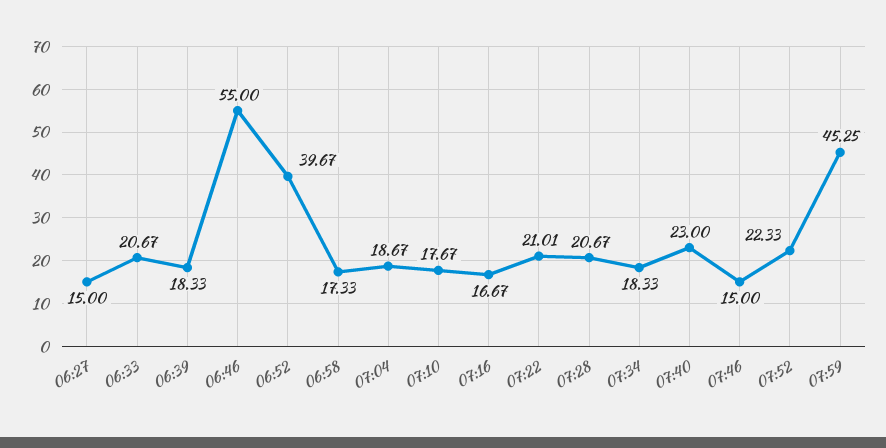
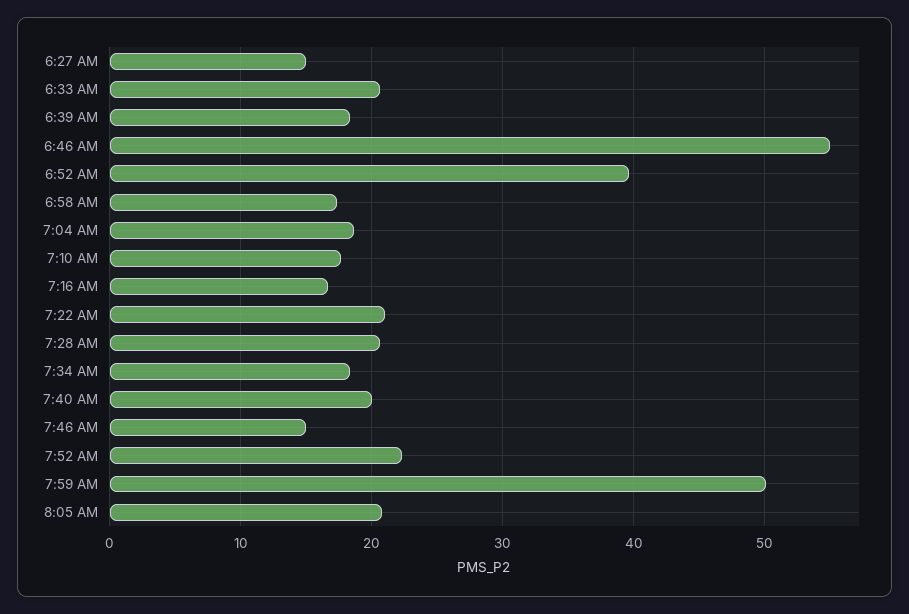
07:40: 23 -> 20
07:59: 45.25 -> 50
8:05 AM: none -> 21

